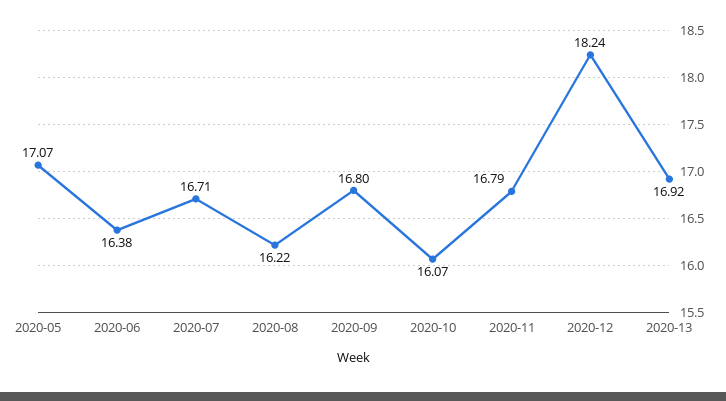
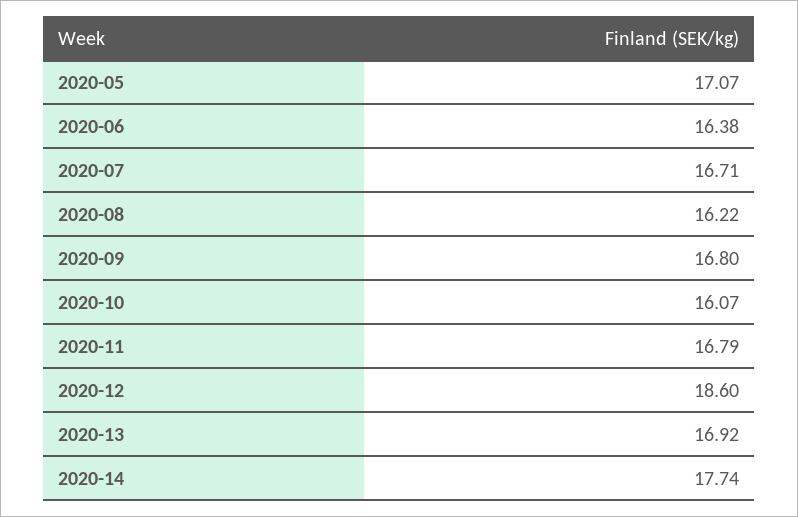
2020-12: 18.24 -> 18.6
2020-14: none -> 17.74

